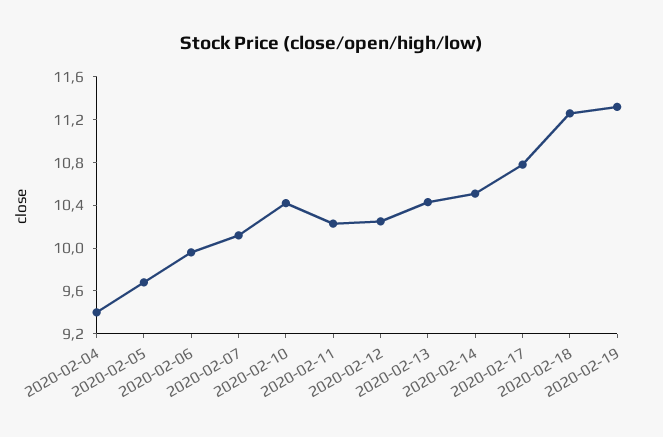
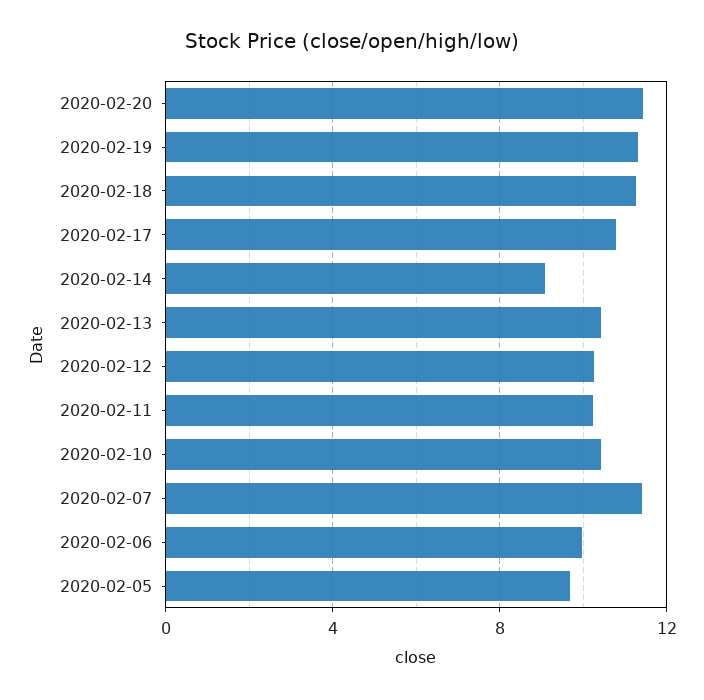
2020-02-04: 9.4 -> none
2020-02-07: 10.1 -> 11.5
2020-02-14: 10.5 -> 9
2020-02-20: none -> 11.5

